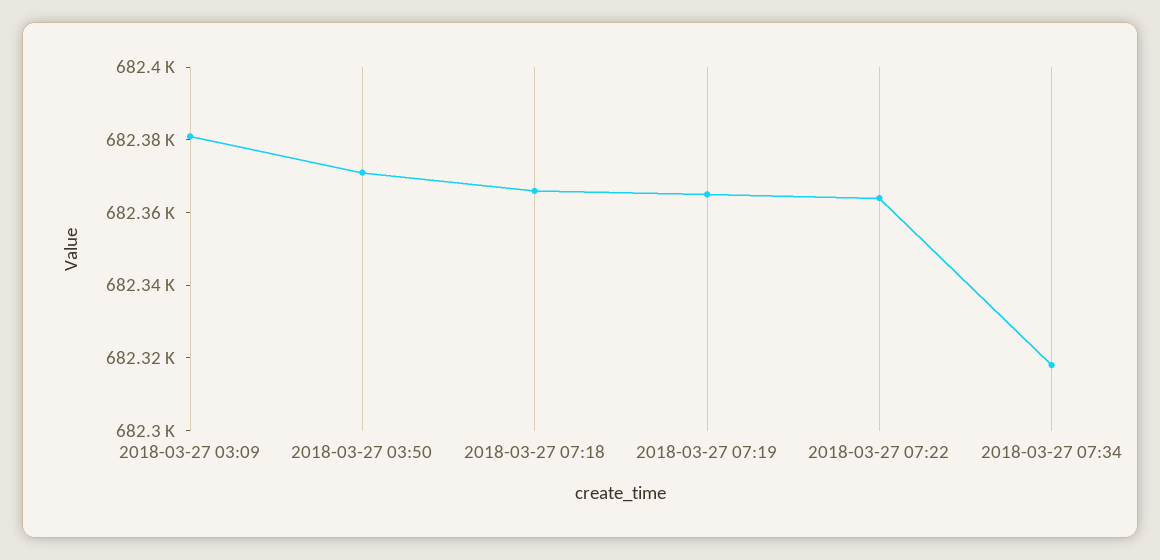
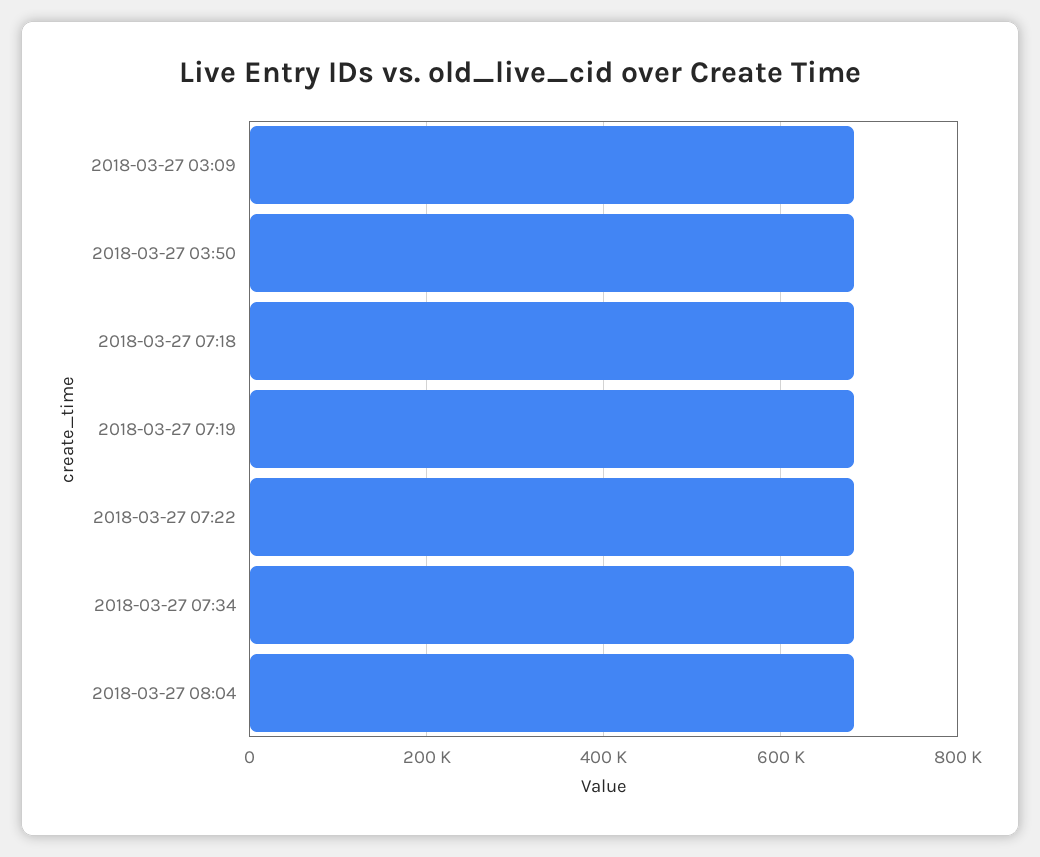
2018-03-27 08:04: none -> 680000

